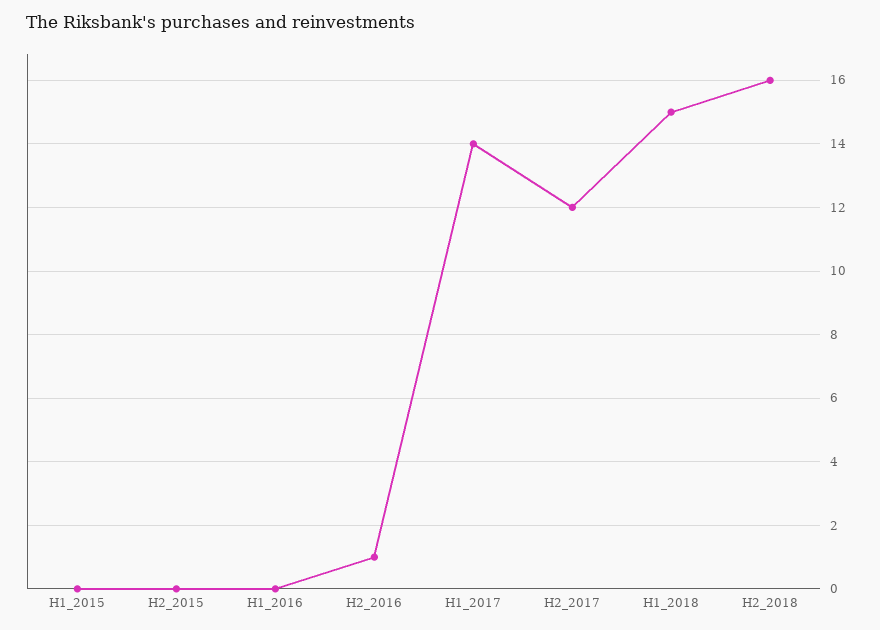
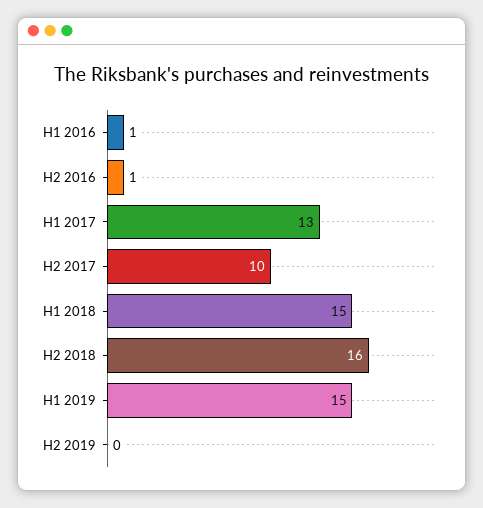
H1_2015: 0 -> none
H2_2015: 0 -> none
H1_2016: 0 -> 1
H1_2017: 14 -> 13
H2_2017: 12 -> 10
H1 2019: none -> 15
H2 2019: none -> 0

